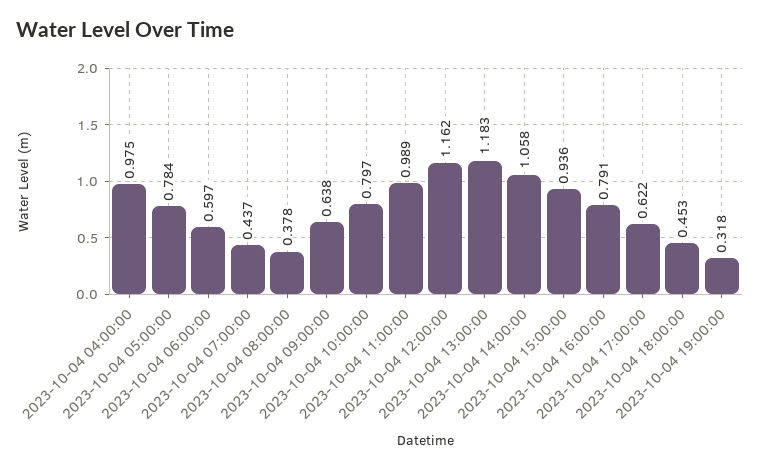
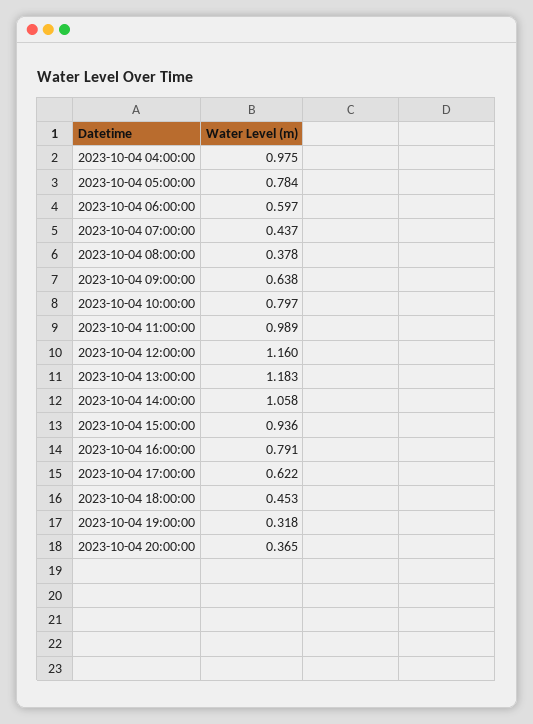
2023-10-04 12:00:00: 1.162 -> 1.16
2023-10-04 20:00:00: none -> 0.365

